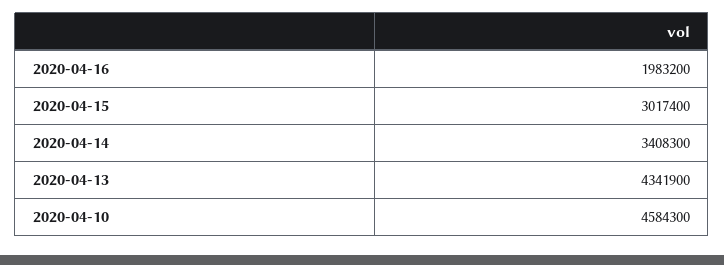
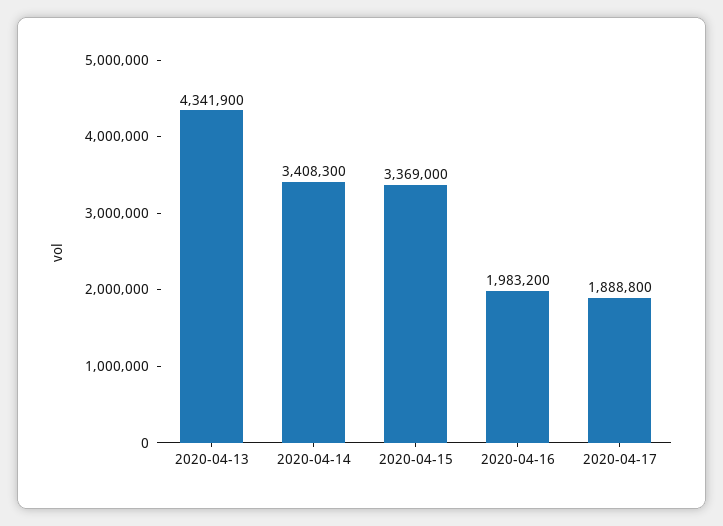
2020-04-15: 3017400 -> 3369000
2020-04-10: 4584300 -> none
2020-04-17: none -> 1888800

